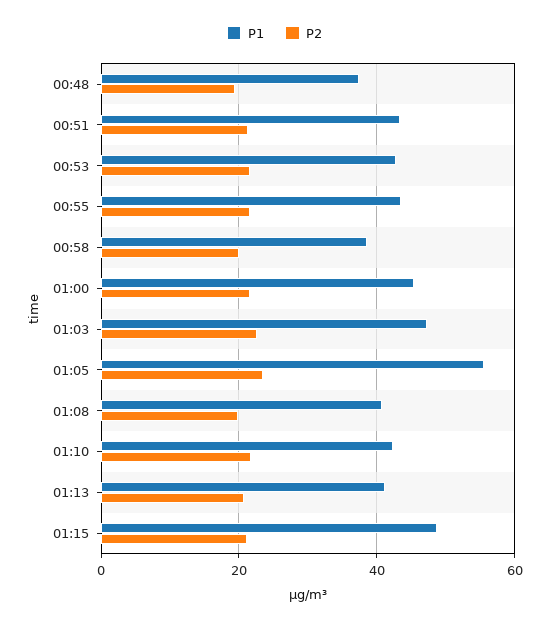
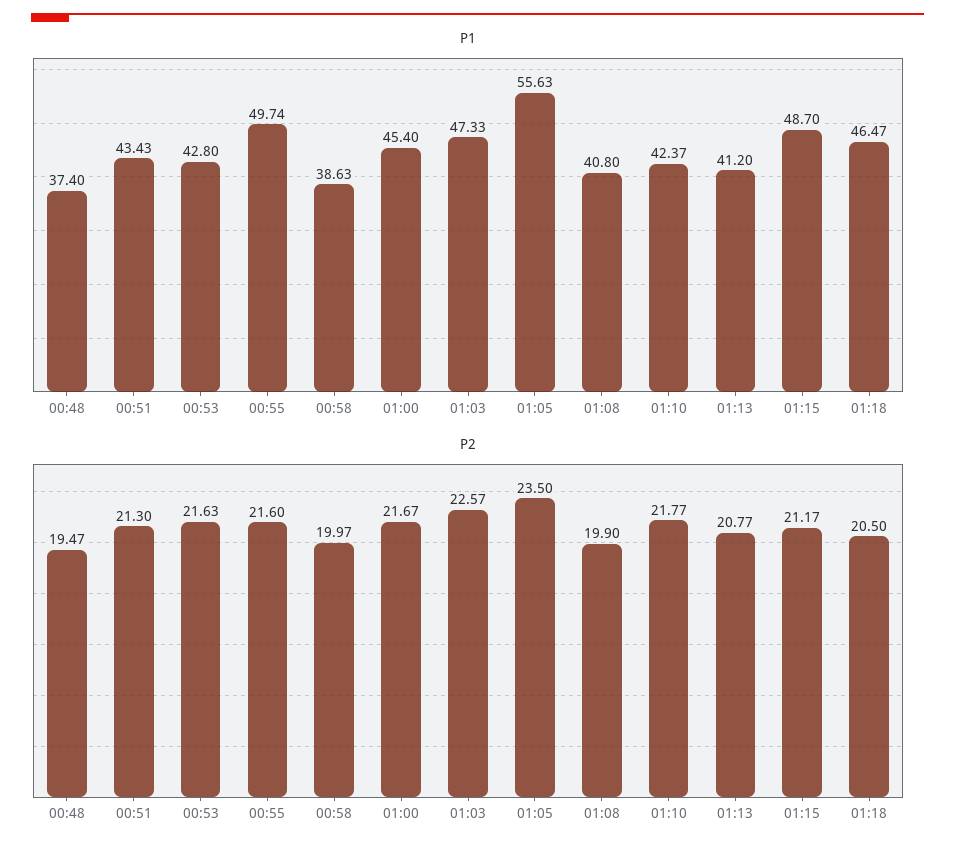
P1, 00:55: 44 -> 49.74
P1, 01:18: none -> 46.47
P2, 01:18: none -> 20.5

